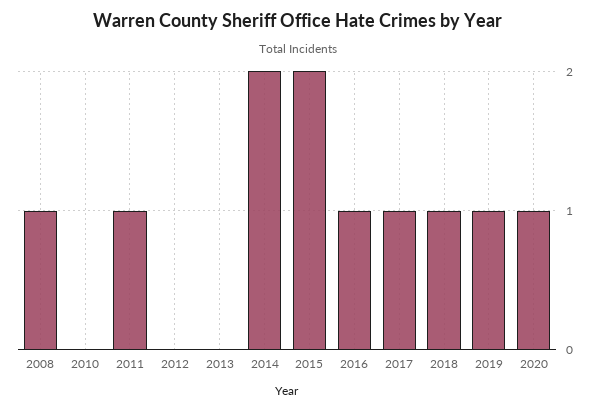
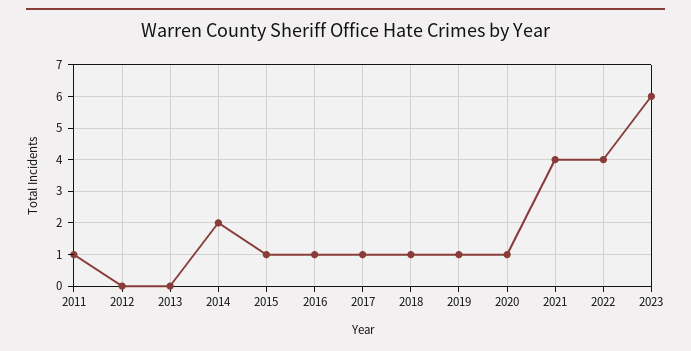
2008: 1 -> none
2010: 0 -> none
2015: 2 -> 1
2021: none -> 4
2022: none -> 4
2023: none -> 6

